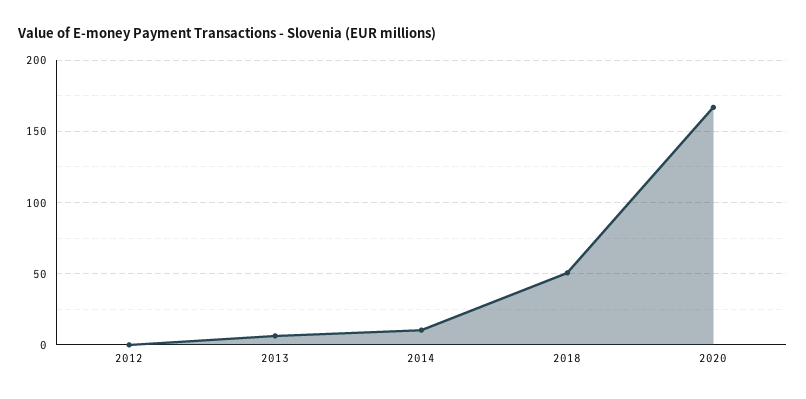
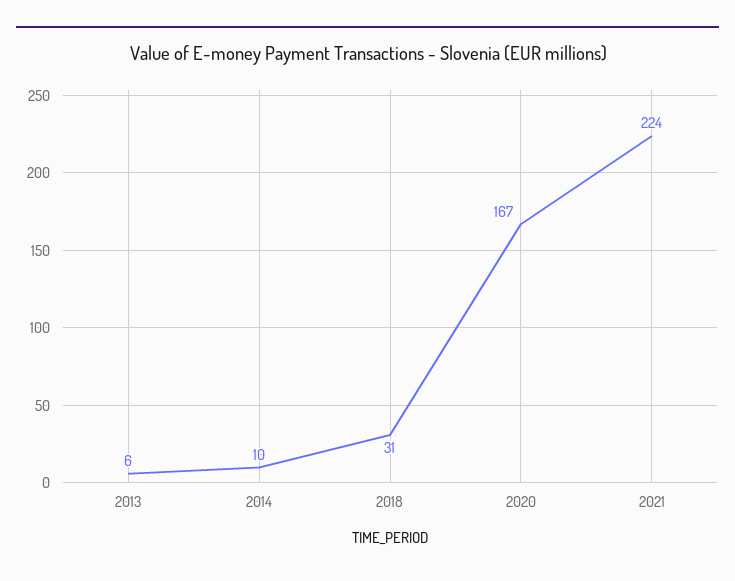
2012: 0 -> none
2018: 50 -> 31
2021: none -> 224

